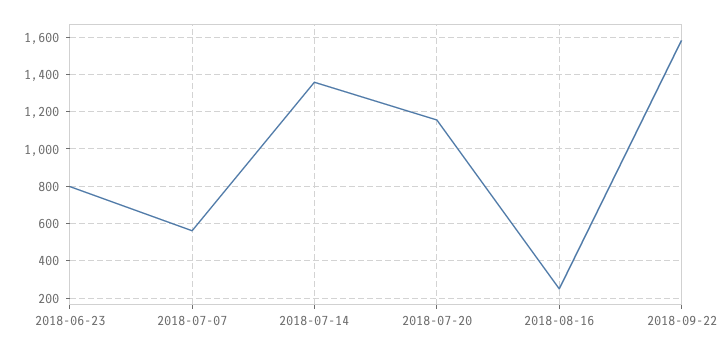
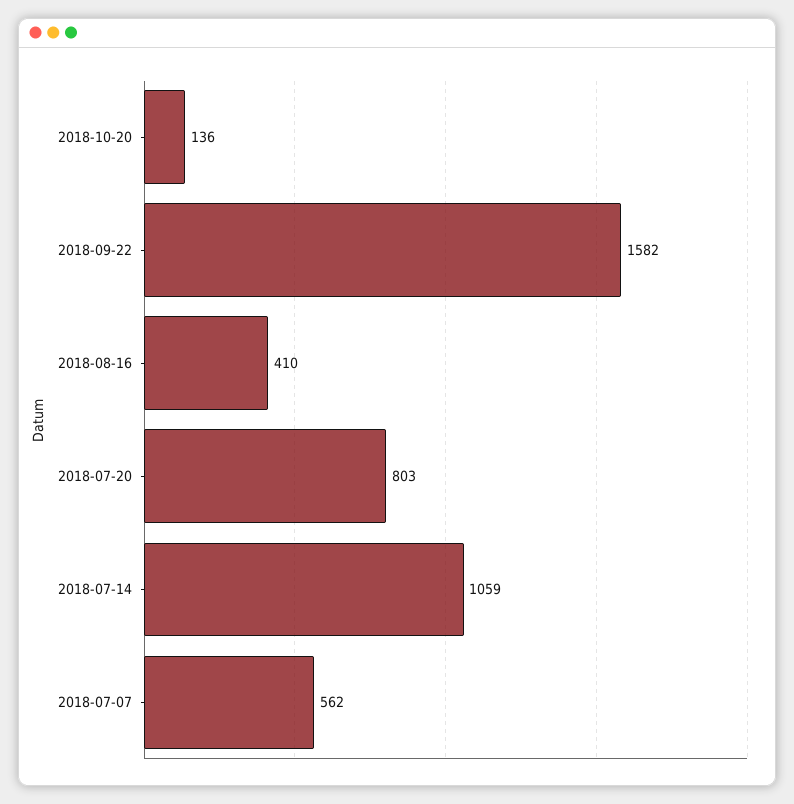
2018-06-23: 800 -> none
2018-07-14: 1350 -> 1059
2018-07-20: 1150 -> 803
2018-08-16: 250 -> 410
2018-10-20: none -> 136

